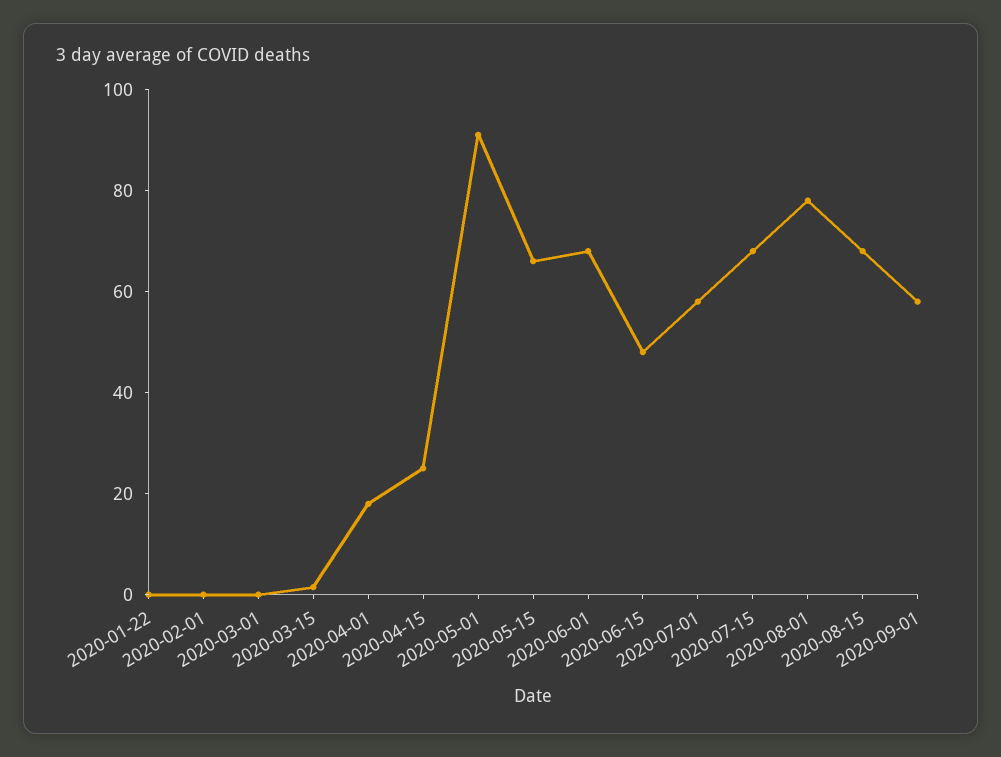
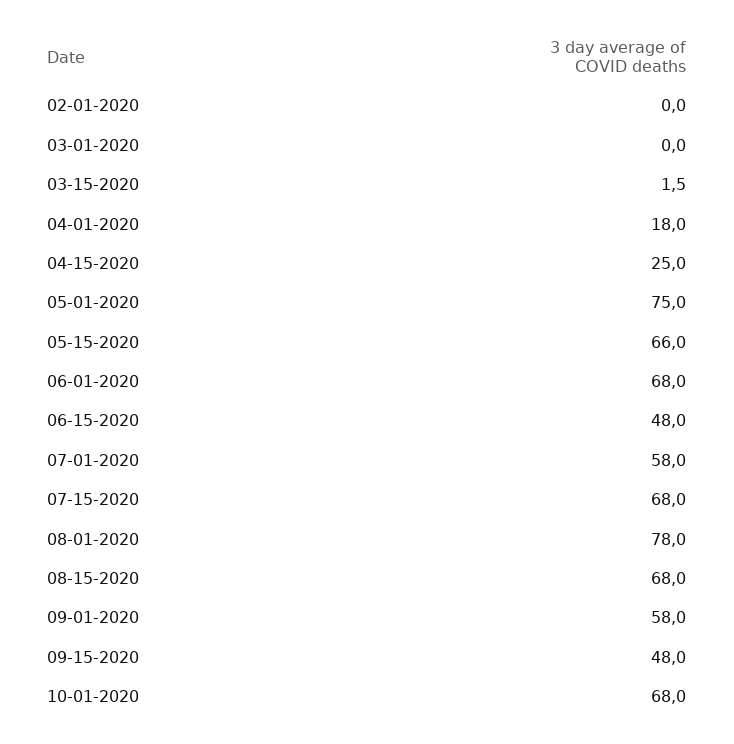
2020-01-22: 0 -> none
2020-05-01: 90 -> 75
09-15-2020: none -> 48
10-01-2020: none -> 68

